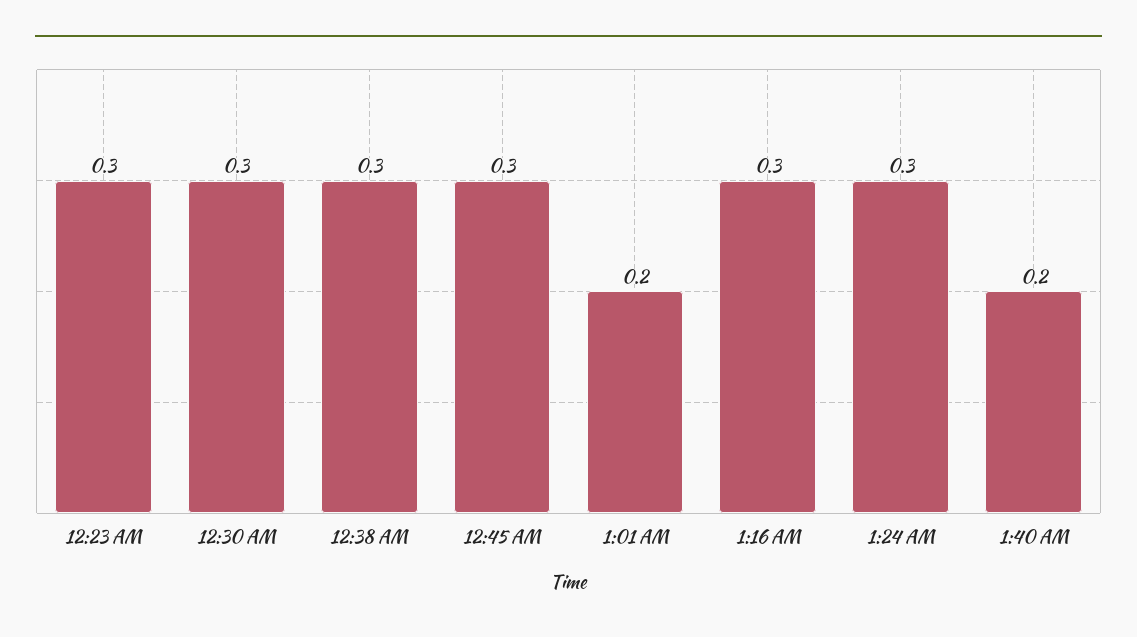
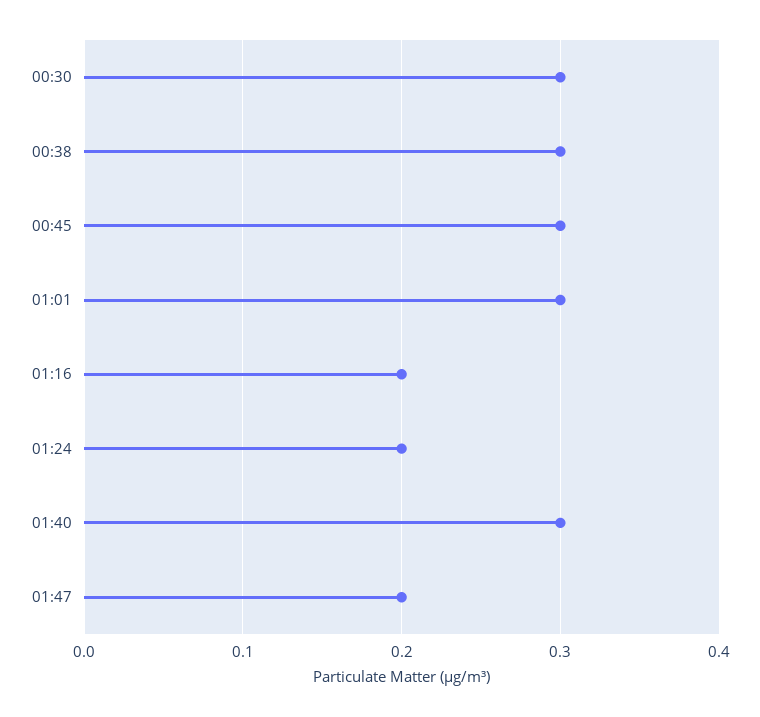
12:23 AM: 0.3 -> none
1:01 AM: 0.2 -> 0.3
1:16 AM: 0.3 -> 0.2
1:24 AM: 0.3 -> 0.2
1:40 AM: 0.2 -> 0.3
01:47: none -> 0.2

